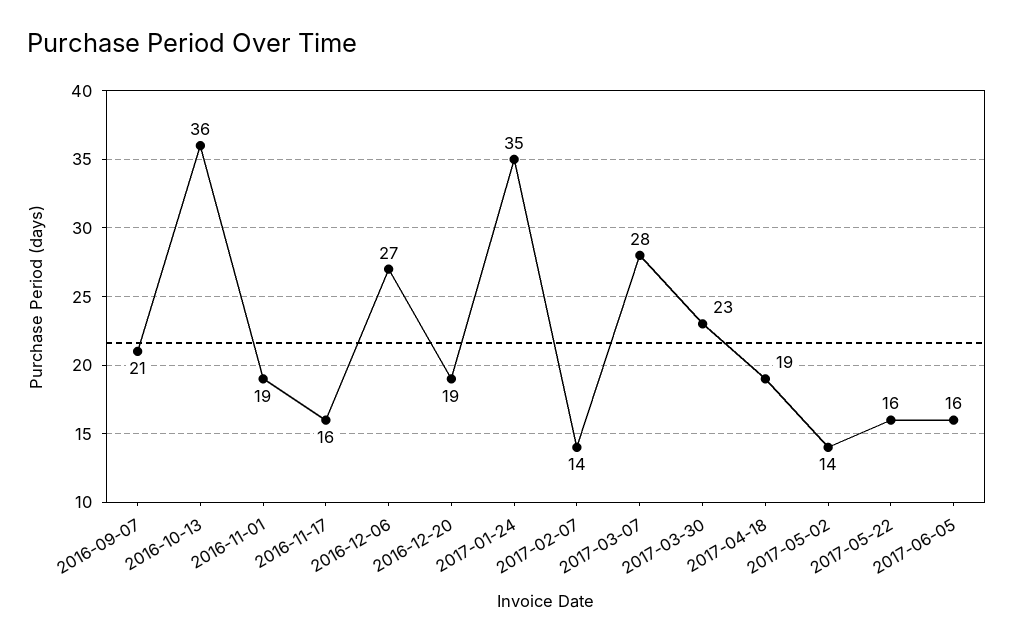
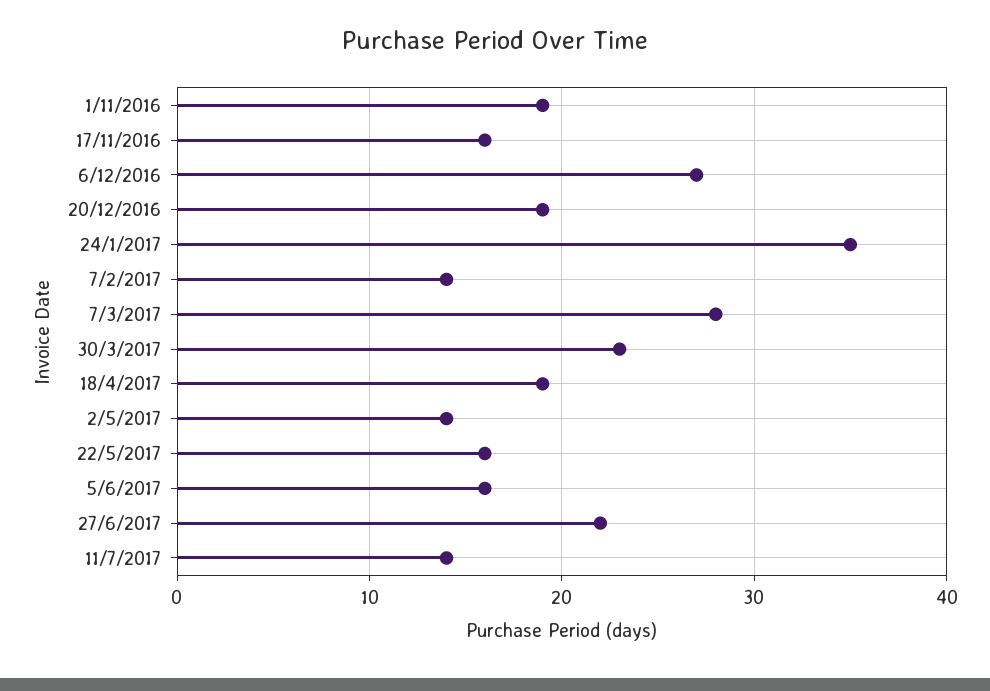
2016-09-07: 21 -> none
2016-10-13: 36 -> none
27/6/2017: none -> 22
11/7/2017: none -> 14

